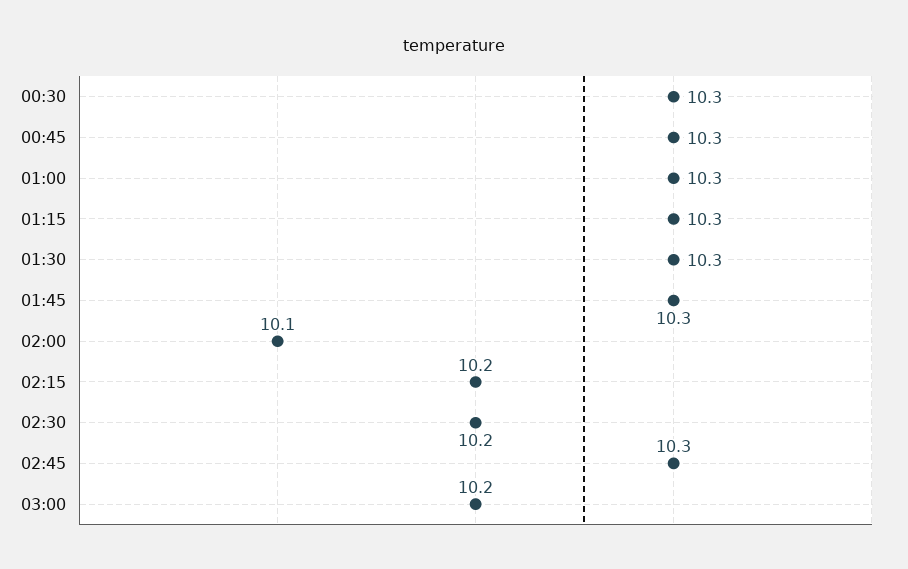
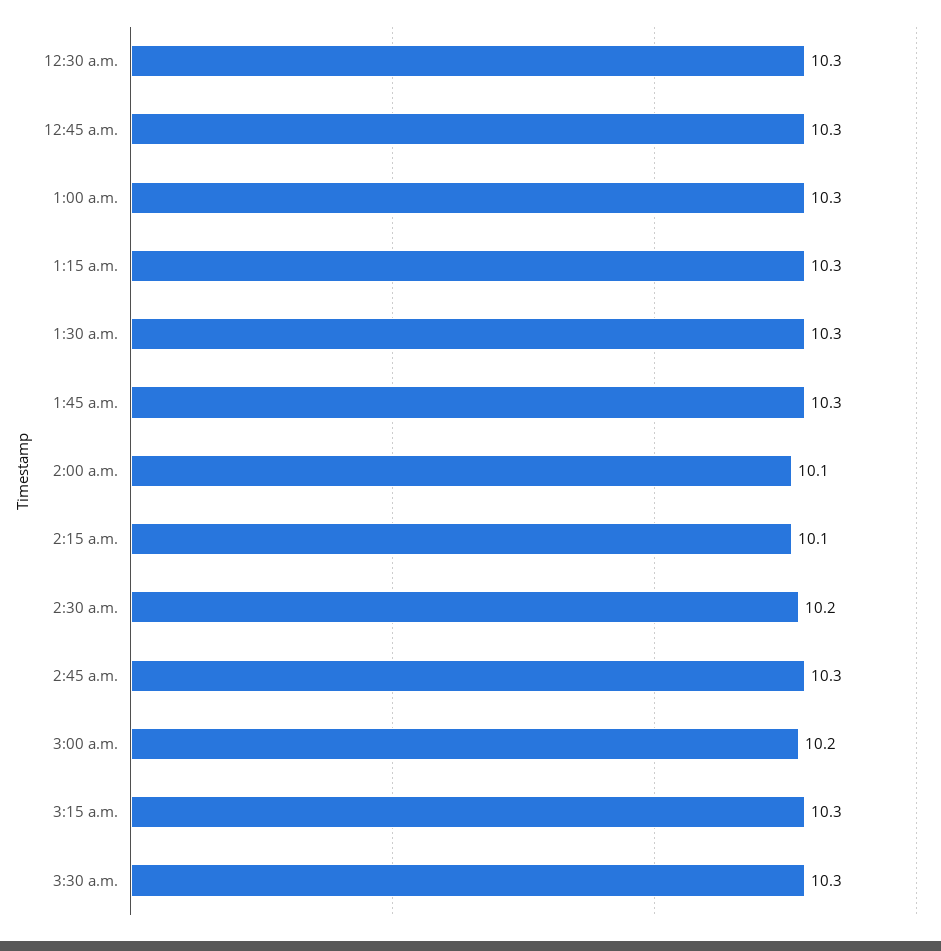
02:15: 10.2 -> 10.1
3:15 a.m.: none -> 10.3
3:30 a.m.: none -> 10.3

